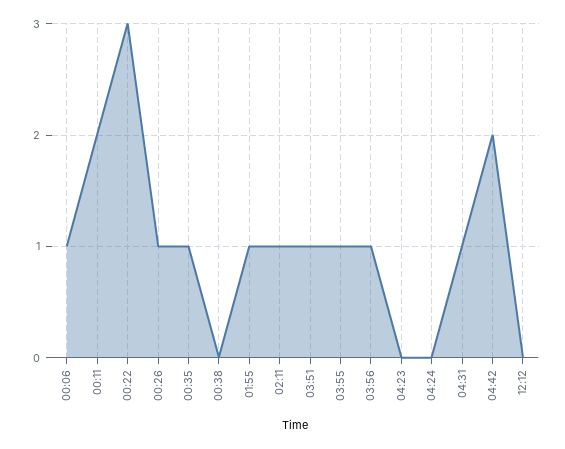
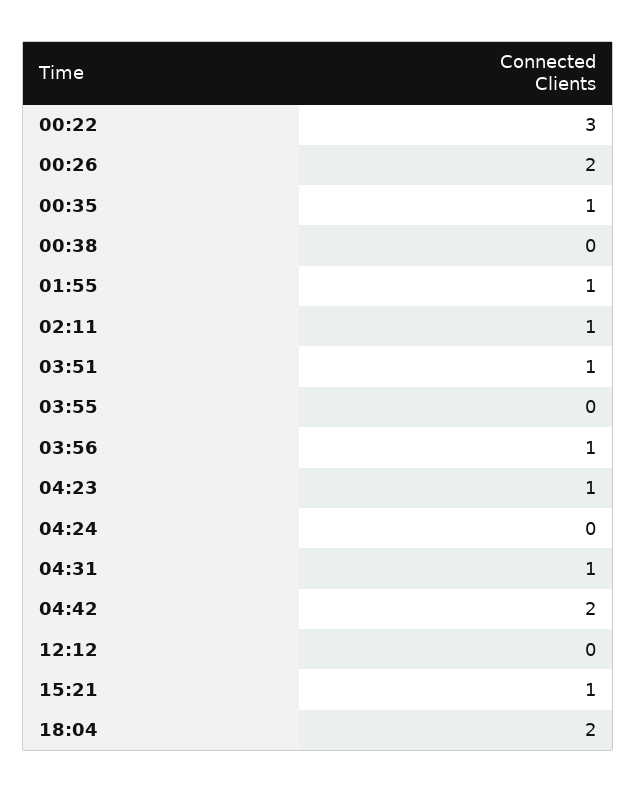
00:06: 1 -> none
00:11: 2 -> none
00:26: 1 -> 2
03:55: 1 -> 0
04:23: 0 -> 1
15:21: none -> 1
18:04: none -> 2

